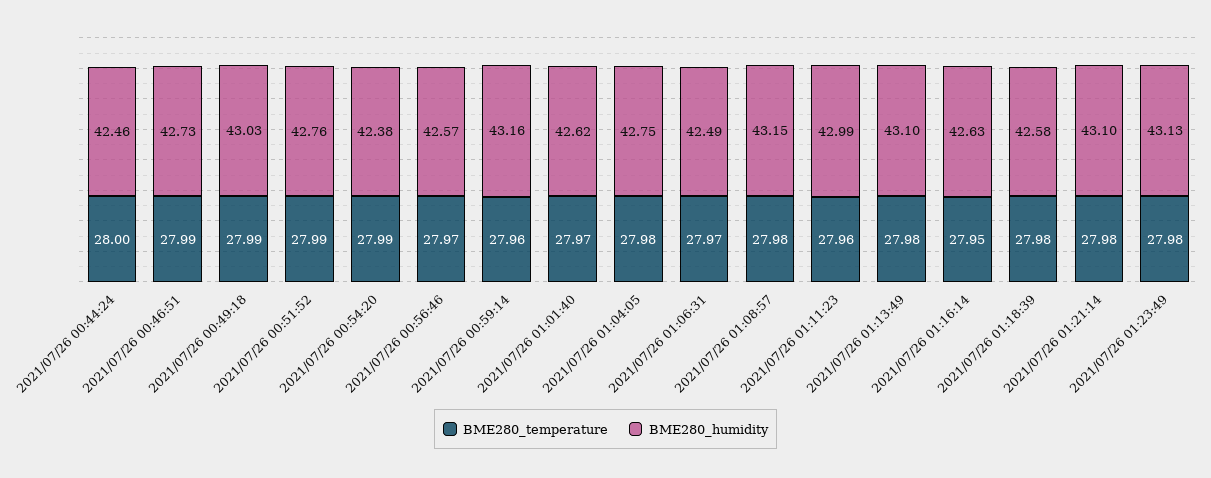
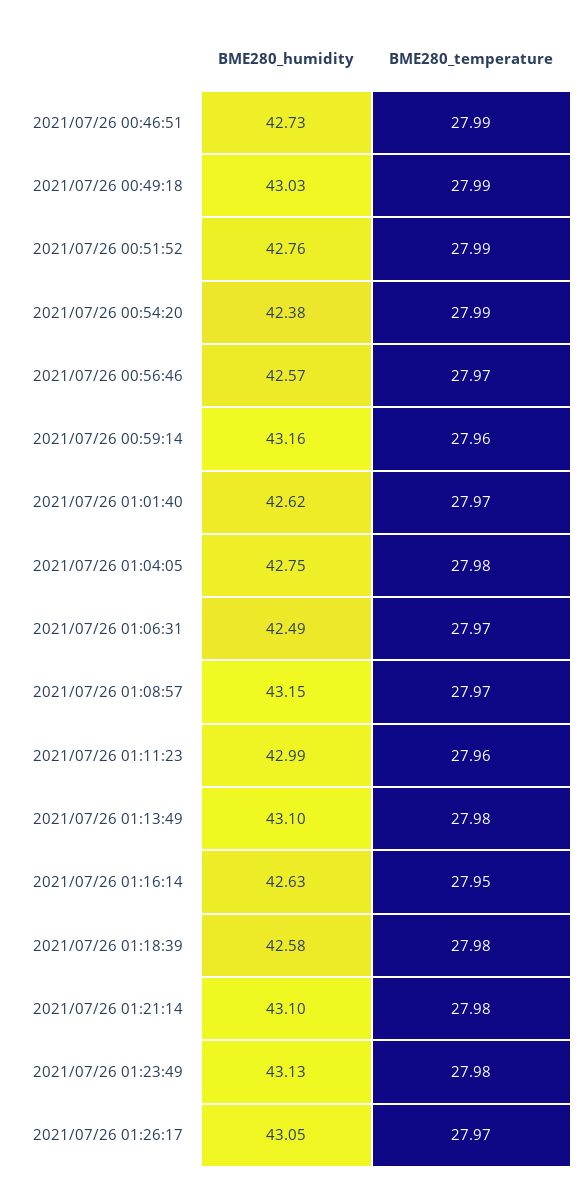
BME280_temperature, 2021/07/26 00:44:24: 28 -> none
BME280_humidity, 2021/07/26 00:44:24: 42.46 -> none
BME280_temperature, 2021/07/26 01:08:57: 27.98 -> 27.97
BME280_humidity, 2021/07/26 01:26:17: none -> 43.05
BME280_temperature, 2021/07/26 01:26:17: none -> 27.97

